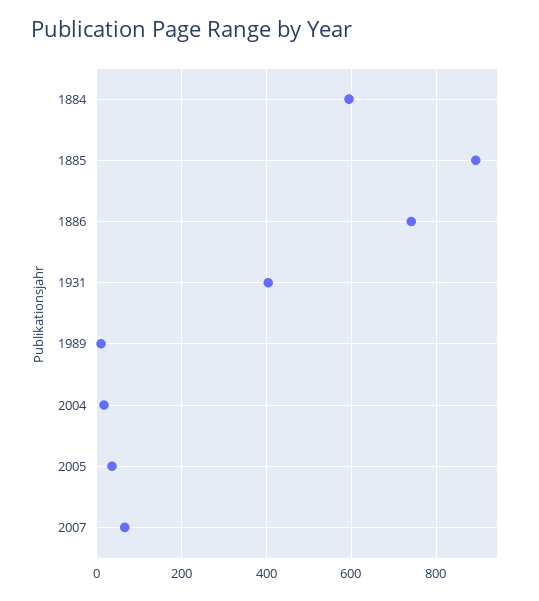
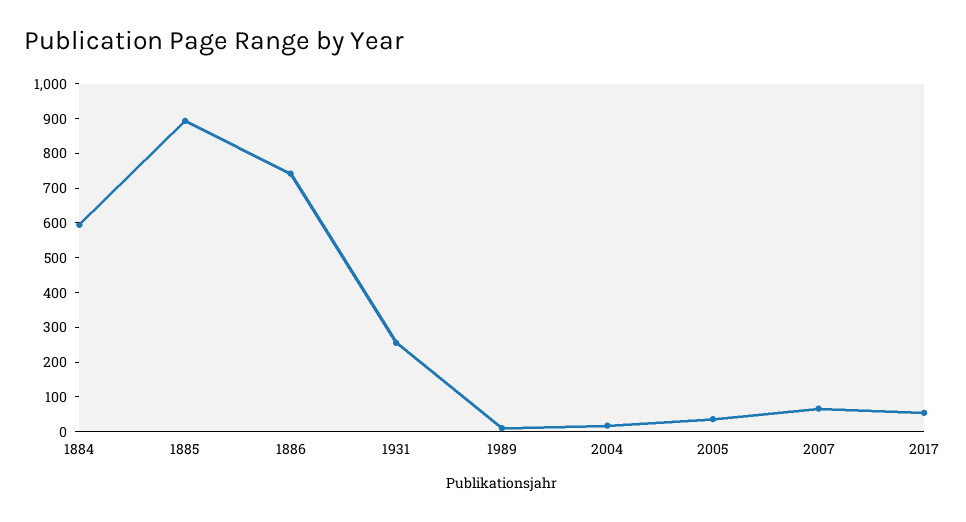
1931: 400 -> 250
2017: none -> 50

